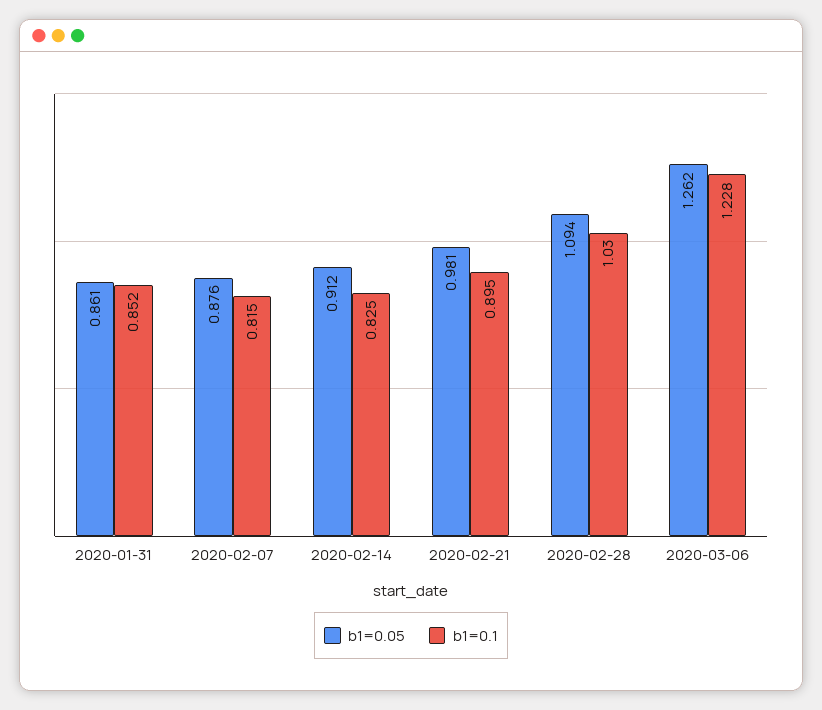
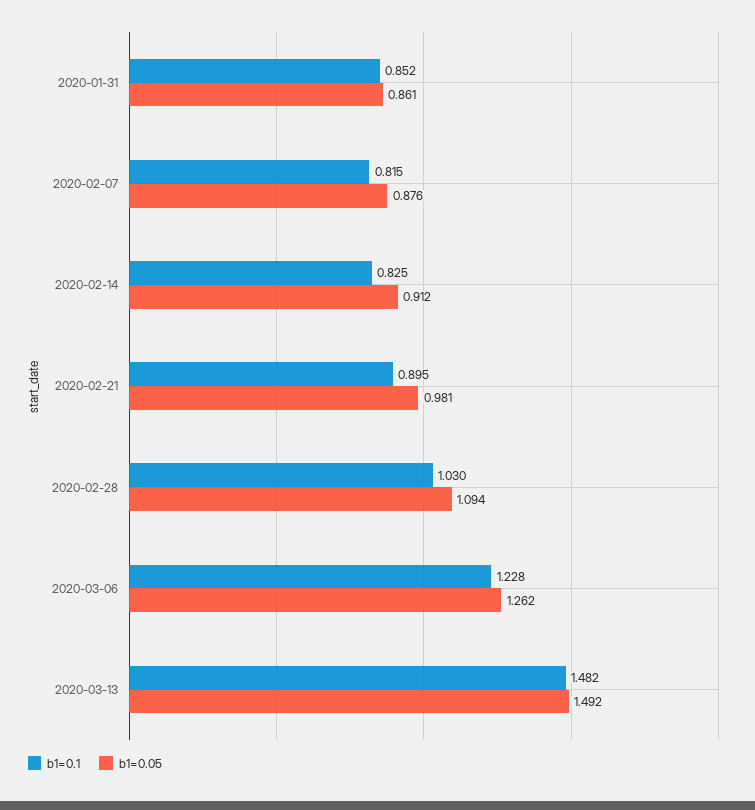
b1=0.1, 2020-03-13: none -> 1.482
b1=0.05, 2020-03-13: none -> 1.492

